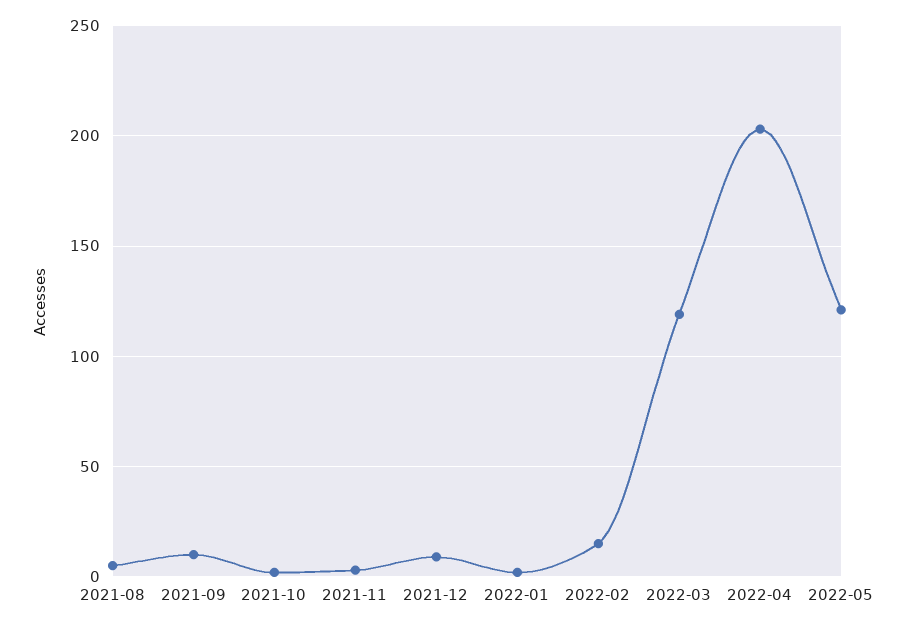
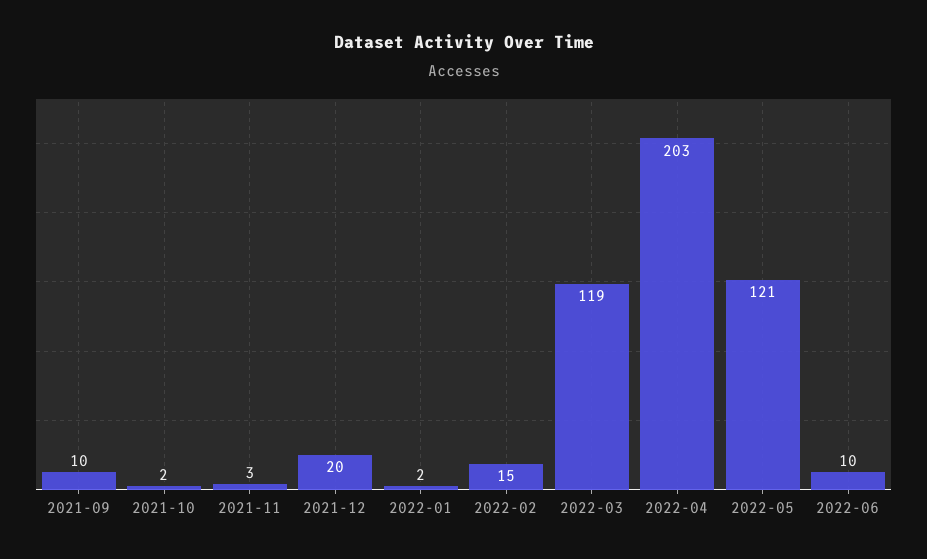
2021-08: 5 -> none
2021-12: 10 -> 20
2022-06: none -> 10

